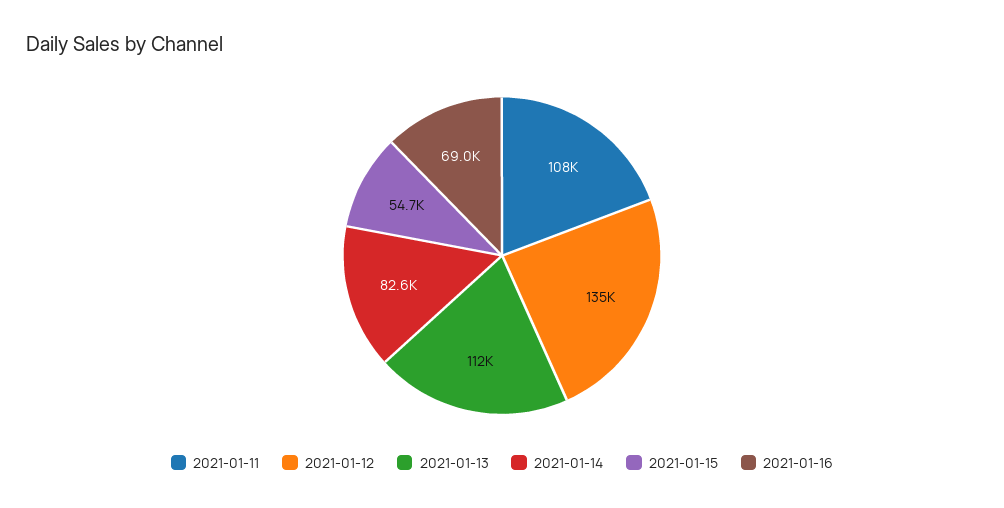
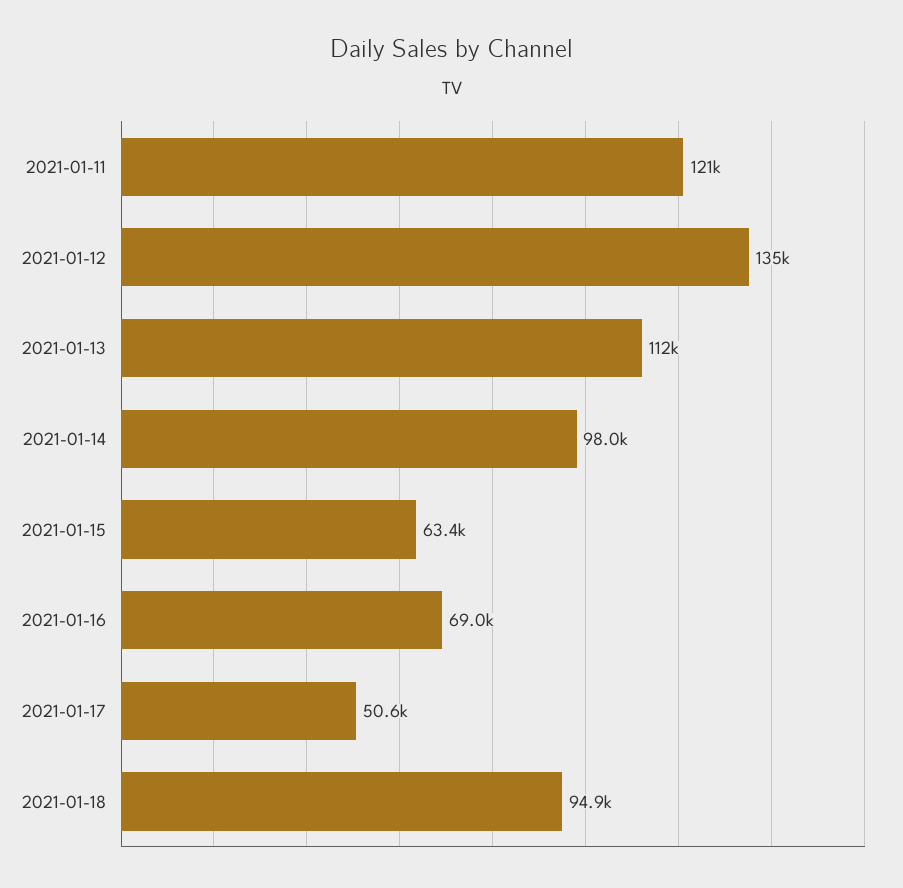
2021-01-11: 108000 -> 121000
2021-01-14: 82600 -> 98000
2021-01-15: 54700 -> 63400
2021-01-17: none -> 50600
2021-01-18: none -> 94900

